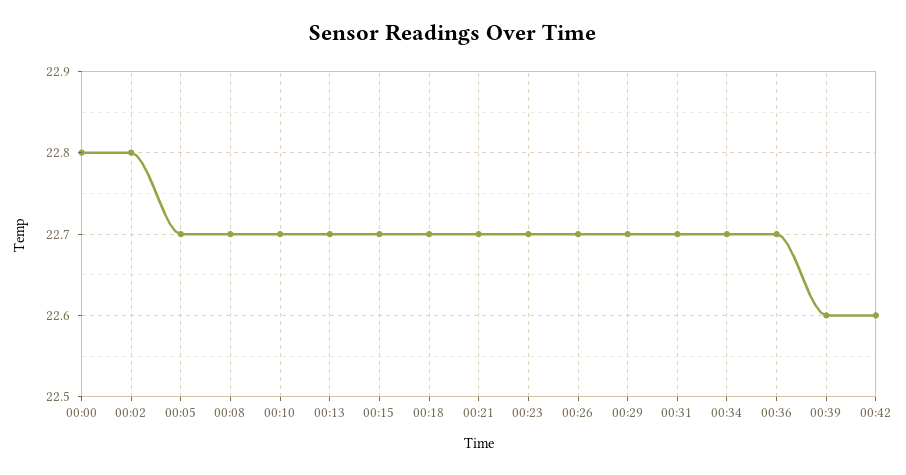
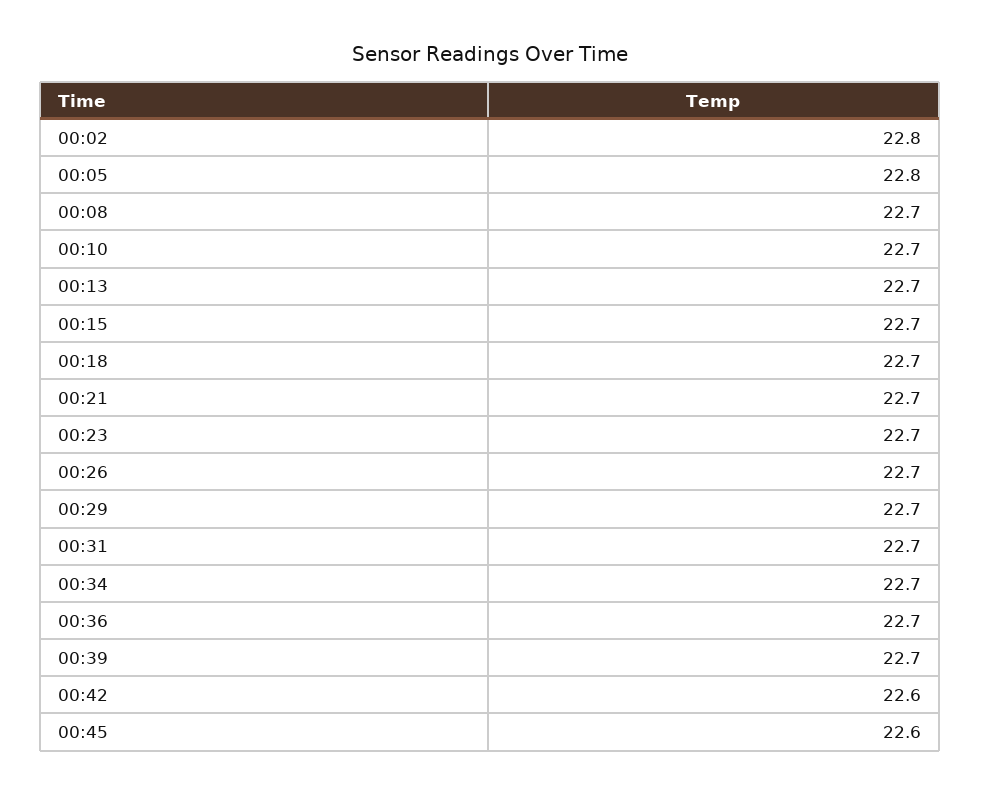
00:00: 22.8 -> none
00:05: 22.7 -> 22.8
00:39: 22.6 -> 22.7
00:45: none -> 22.6

